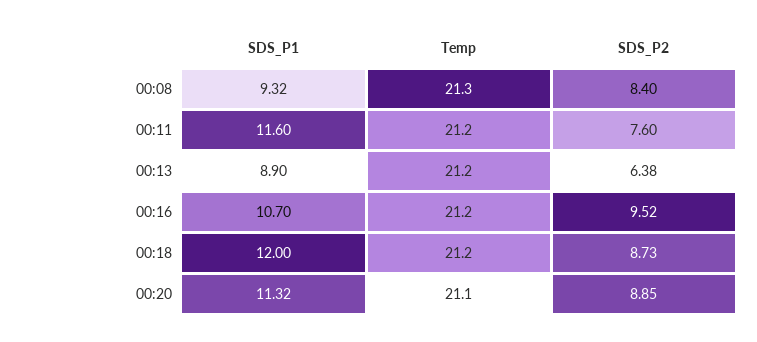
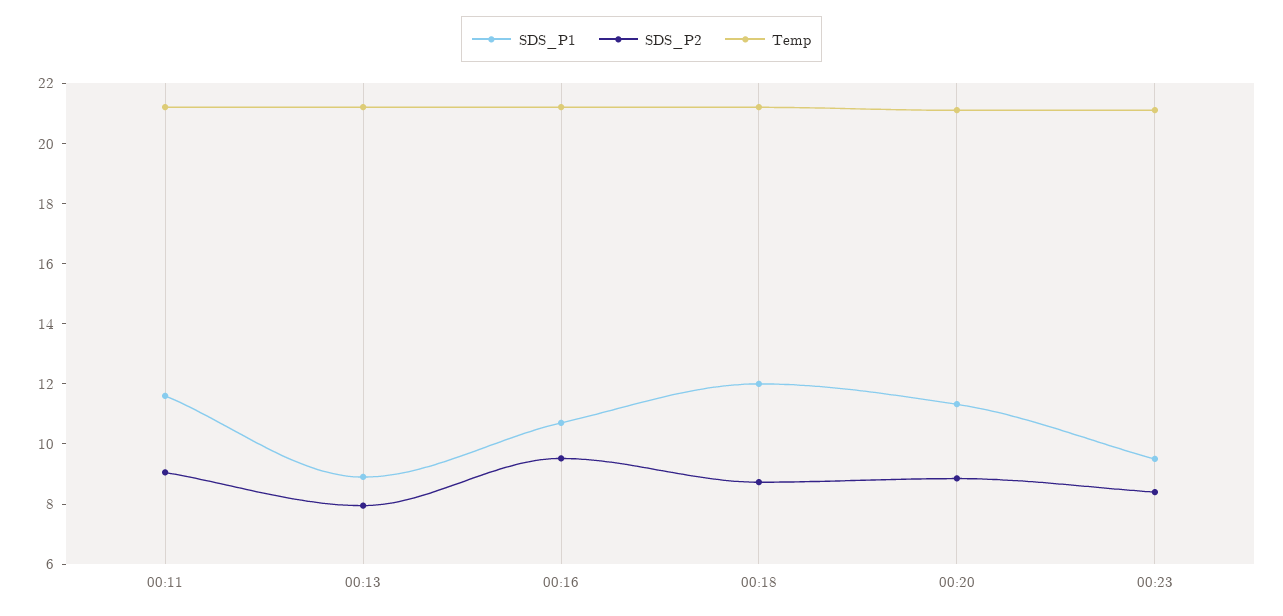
SDS_P1, 00:08: 9.32 -> none
Temp, 00:08: 21.3 -> none
SDS_P2, 00:08: 8.4 -> none
SDS_P2, 00:11: 7.6 -> 9
SDS_P2, 00:13: 6.38 -> 8
SDS_P1, 00:23: none -> 9.5
SDS_P2, 00:23: none -> 8.5
Temp, 00:23: none -> 21

